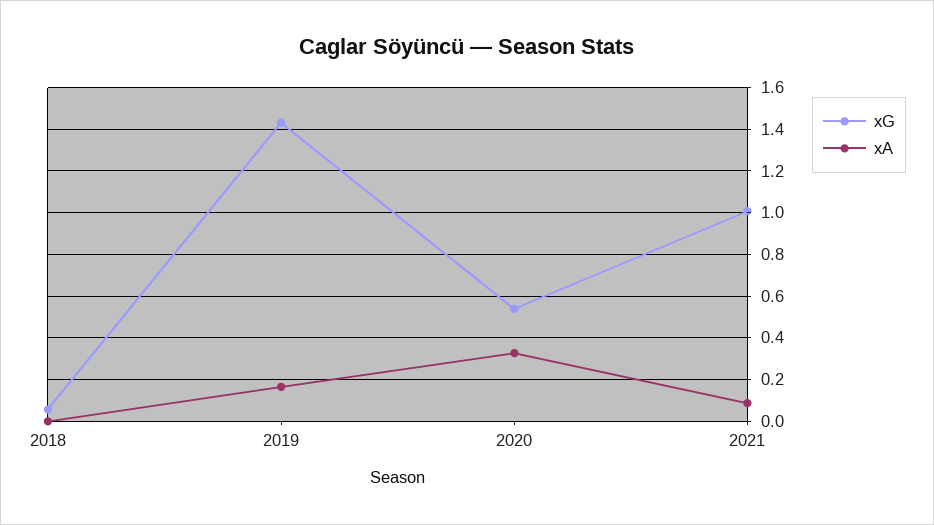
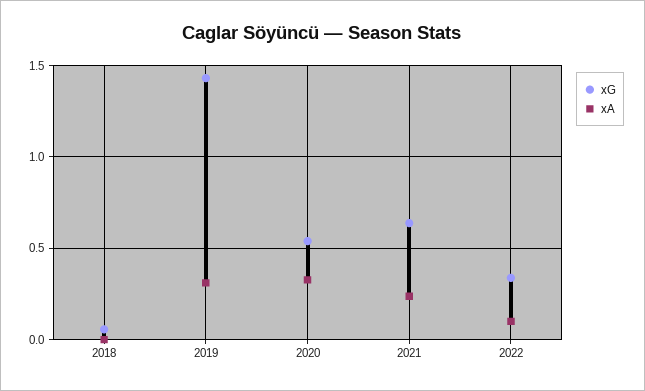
xA, 2019: 0.15 -> 0.3
xG, 2021: 1 -> 0.65
xA, 2021: 0.1 -> 0.25
xG, 2022: none -> 0.35
xA, 2022: none -> 0.1

